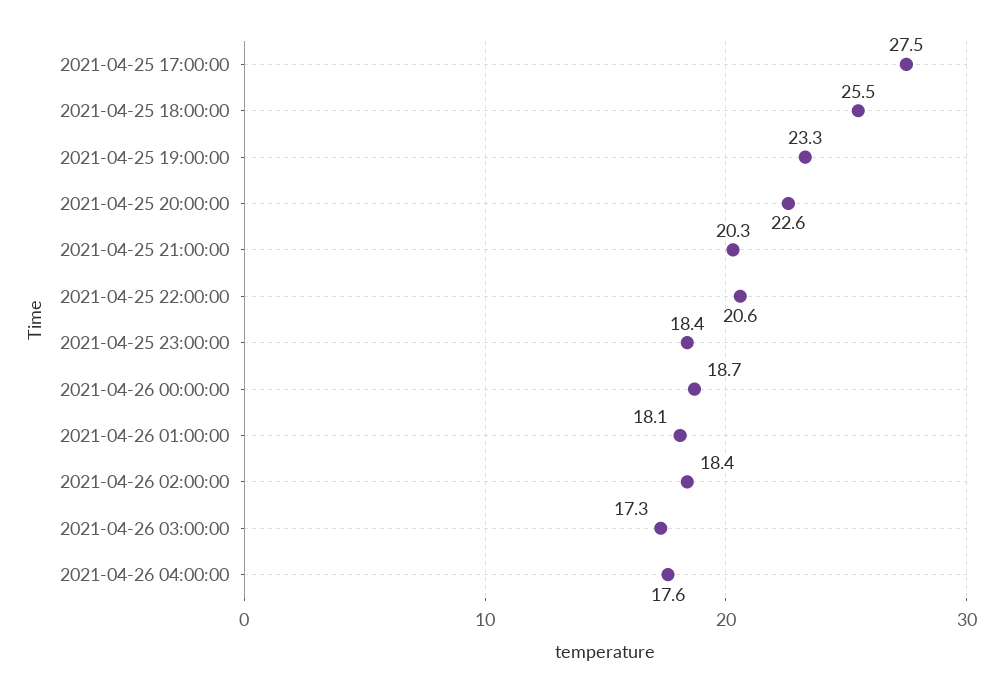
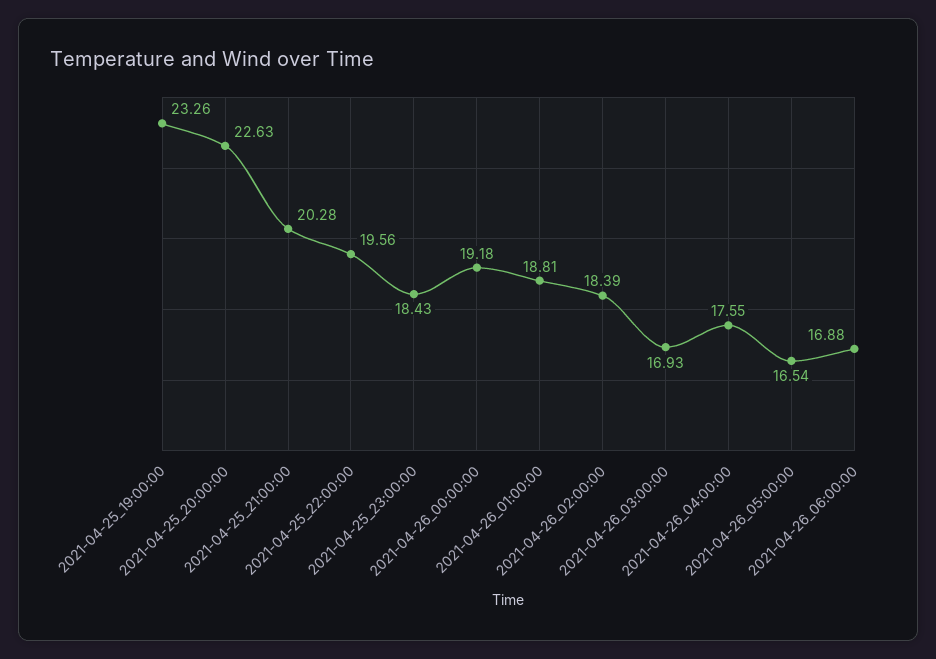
2021-04-25 17:00:00: 27.5 -> none
2021-04-25 18:00:00: 25.5 -> none
2021-04-25 22:00:00: 20.6 -> 19.56
2021-04-26 00:00:00: 18.7 -> 19.18
2021-04-26 01:00:00: 18.1 -> 18.81
2021-04-26 03:00:00: 17.3 -> 16.93
2021-04-26_05:00:00: none -> 16.54
2021-04-26_06:00:00: none -> 16.88

